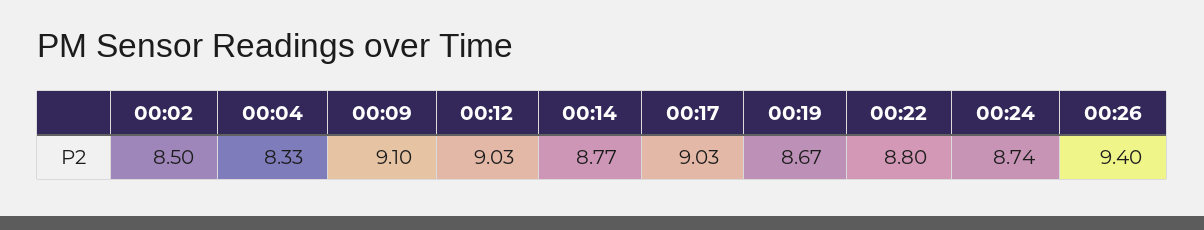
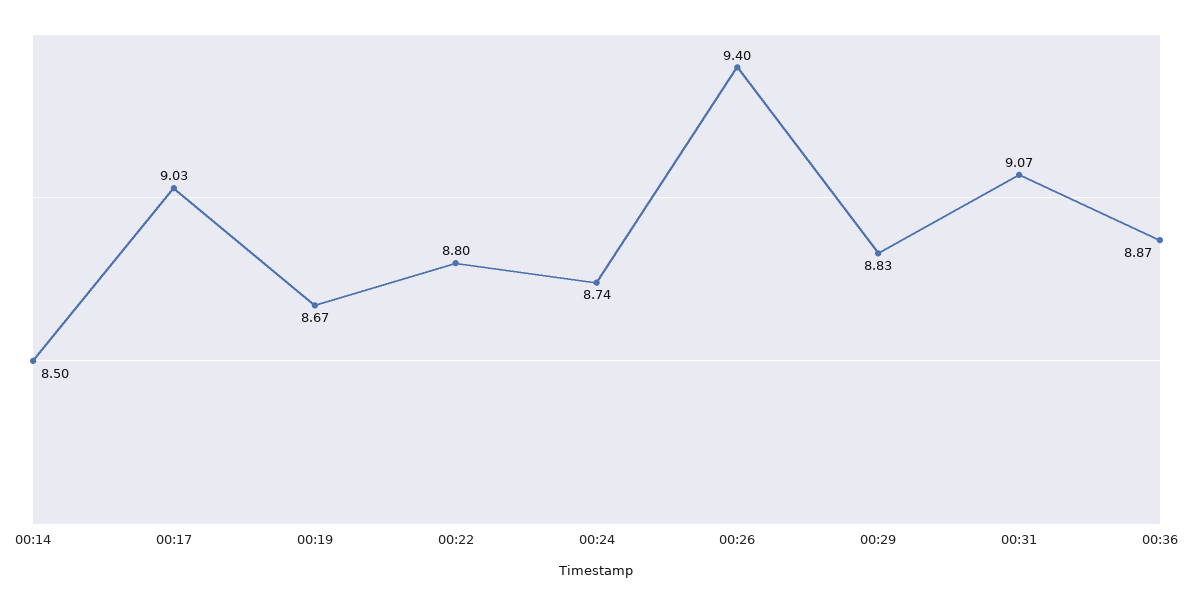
00:02: 8.5 -> none
00:04: 8.33 -> none
00:09: 9.1 -> none
00:12: 9.03 -> none
00:14: 8.77 -> 8.5
00:29: none -> 8.83
00:31: none -> 9.07
00:36: none -> 8.87

